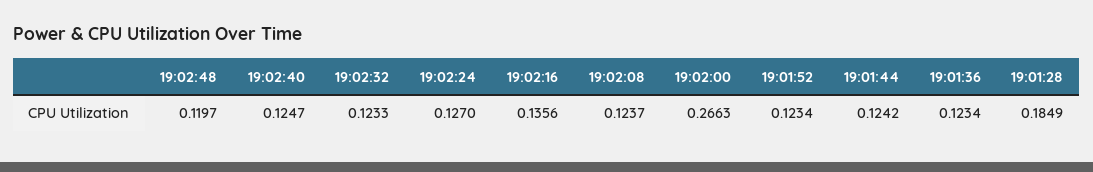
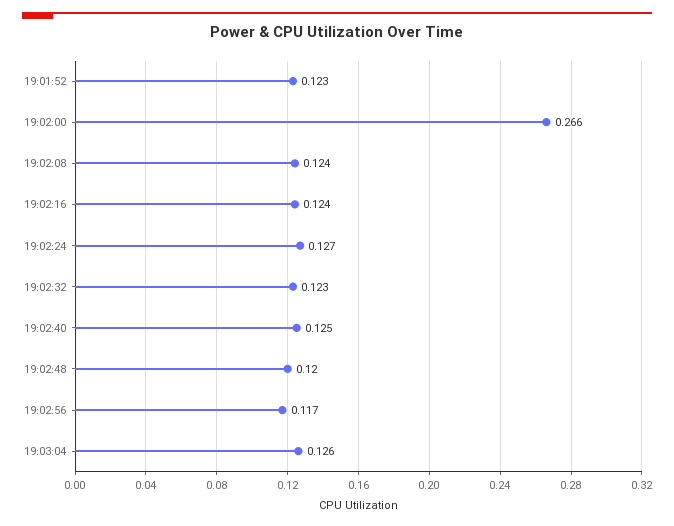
19:02:16: 0.1356 -> 0.124
19:01:44: 0.1242 -> none
19:01:36: 0.1234 -> none
19:01:28: 0.1849 -> none
19:02:56: none -> 0.117
19:03:04: none -> 0.126

